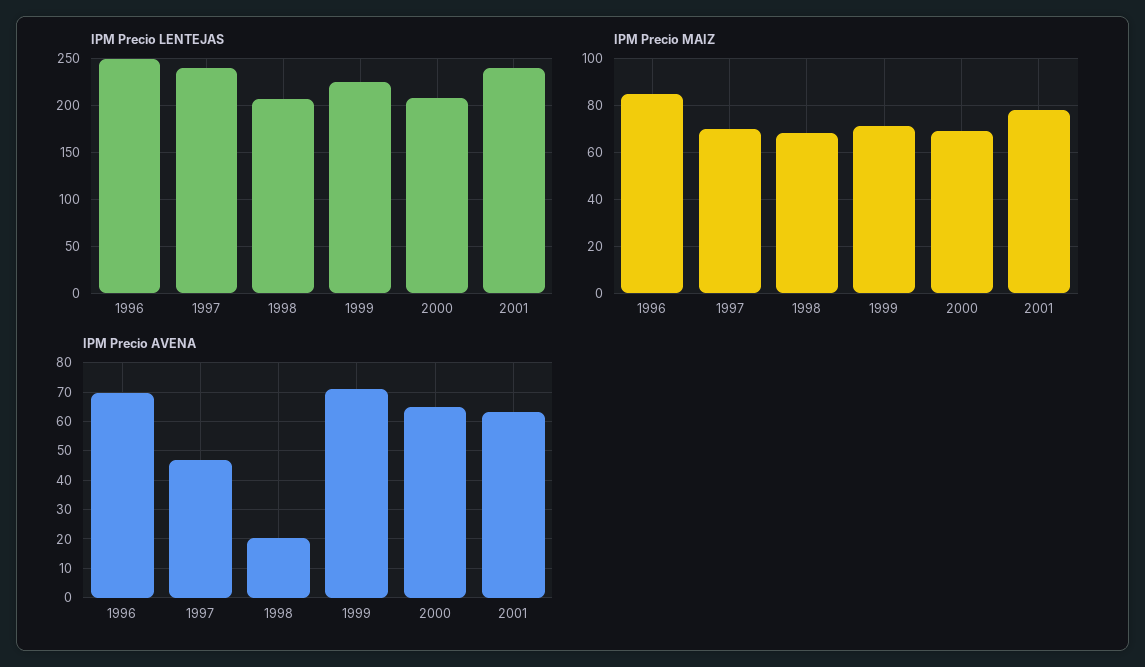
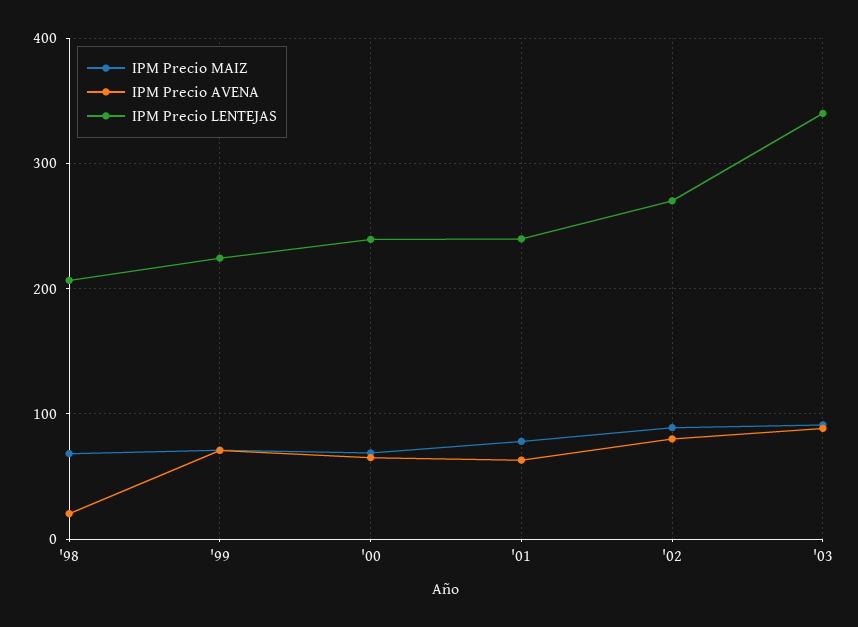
IPM Precio LENTEJAS, 1996: 250 -> none
IPM Precio LENTEJAS, 1997: 240 -> none
IPM Precio LENTEJAS, 2000: 210 -> 240
IPM Precio MAIZ, 1996: 85 -> none
IPM Precio MAIZ, 1997: 70 -> none
IPM Precio AVENA, 1996: 70 -> none
IPM Precio AVENA, 1997: 47.5 -> none
IPM Precio MAIZ, '02: none -> 90
IPM Precio AVENA, '02: none -> 80
IPM Precio LENTEJAS, '02: none -> 270
IPM Precio MAIZ, '03: none -> 90
IPM Precio AVENA, '03: none -> 90
IPM Precio LENTEJAS, '03: none -> 340

